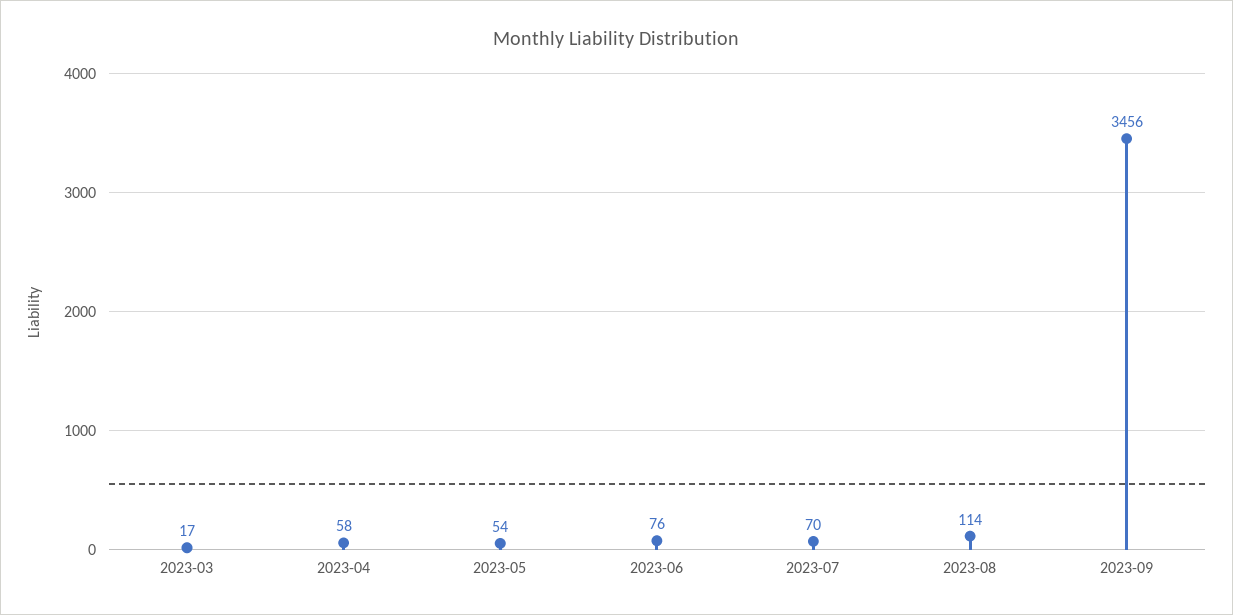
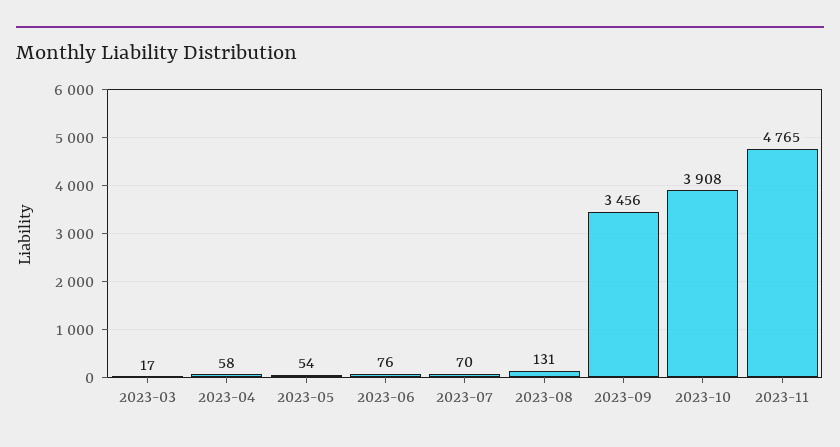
2023-08: 114 -> 131
2023-10: none -> 3908
2023-11: none -> 4765

